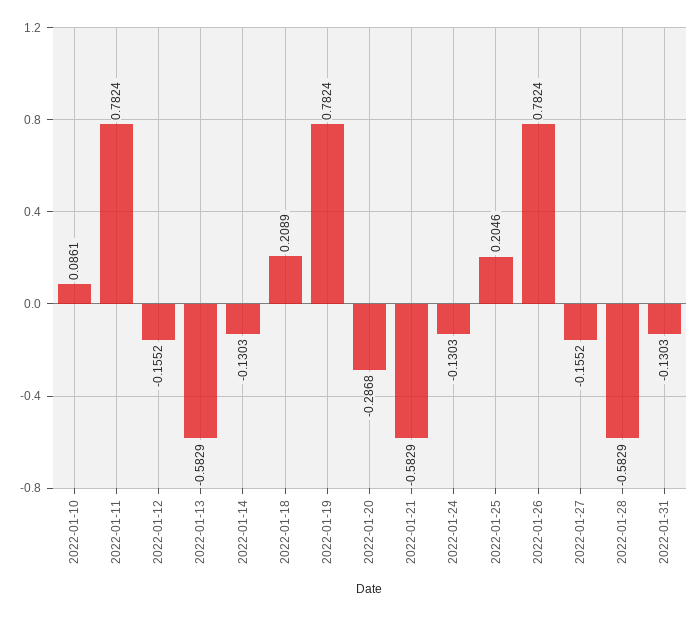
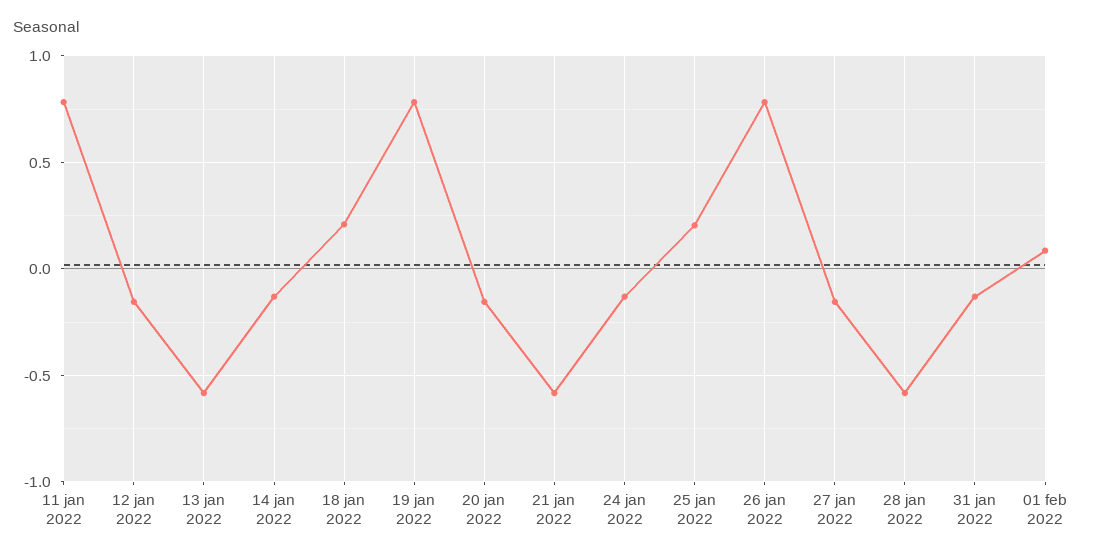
2022-01-10: 0.0861 -> none
2022-01-20: -0.2868 -> -0.15
01 feb 2022: none -> 0.1

